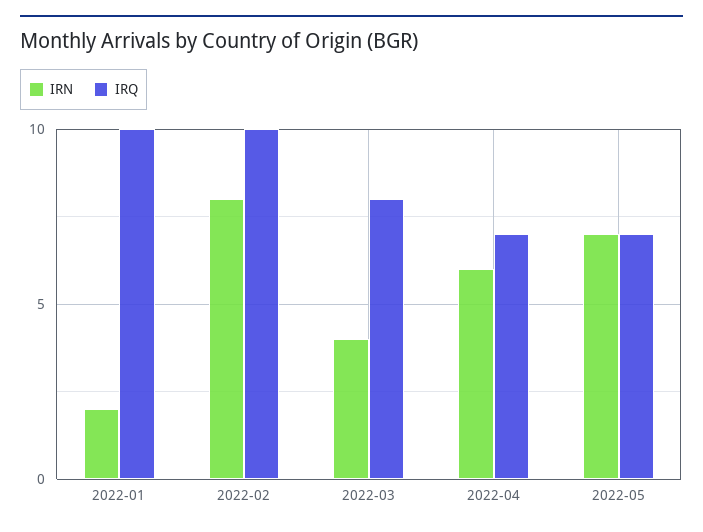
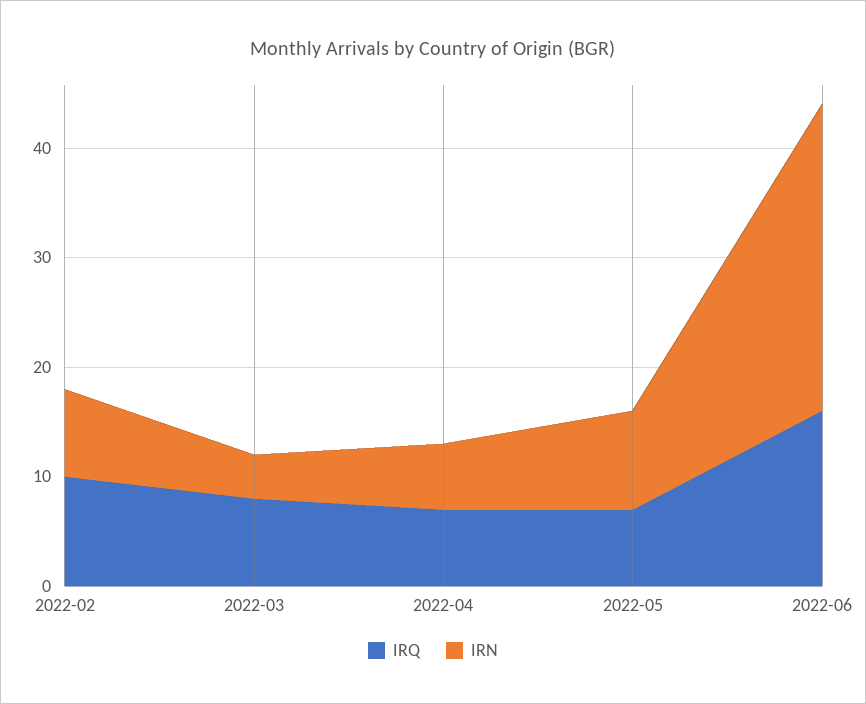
IRN, 2022-01: 2 -> none
IRQ, 2022-01: 10 -> none
IRN, 2022-05: 7 -> 9
IRQ, 2022-06: none -> 16
IRN, 2022-06: none -> 28

